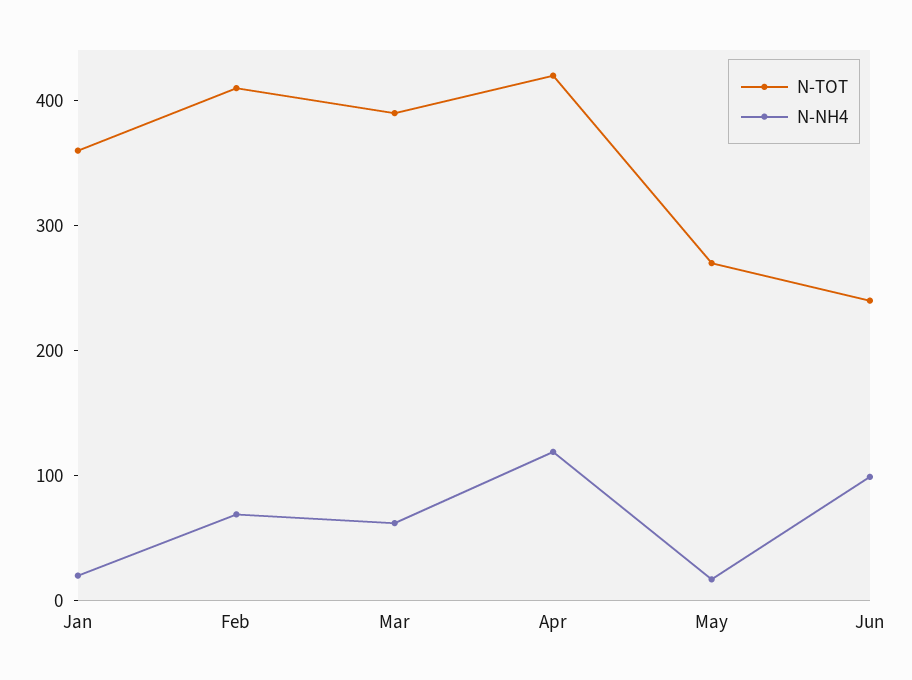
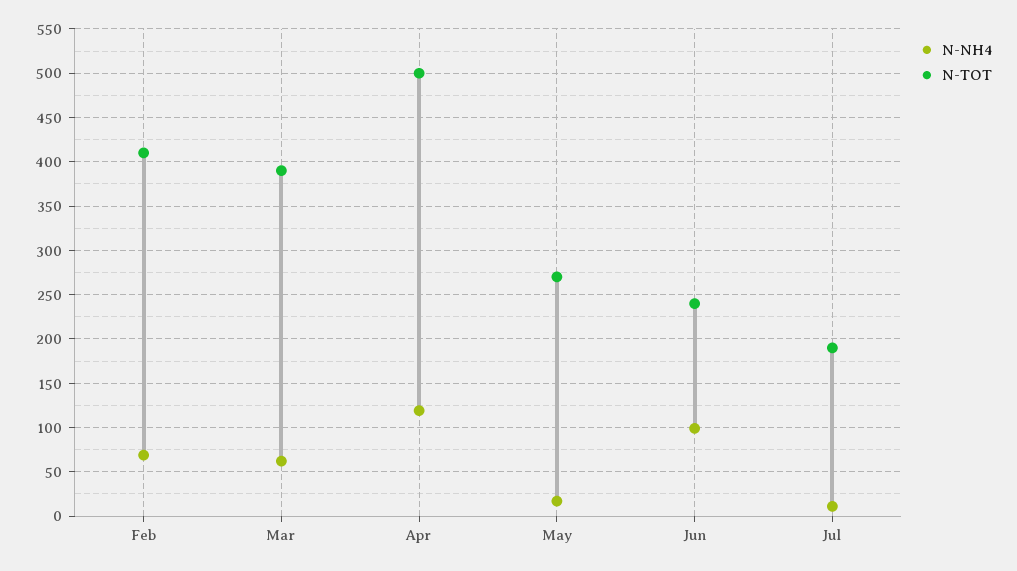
N-TOT, Jan: 360 -> none
N-NH4, Jan: 20 -> none
N-TOT, Apr: 420 -> 500
N-NH4, Jul: none -> 10
N-TOT, Jul: none -> 190

